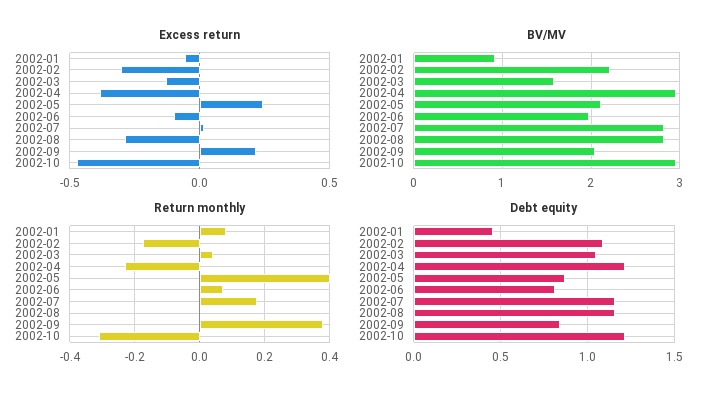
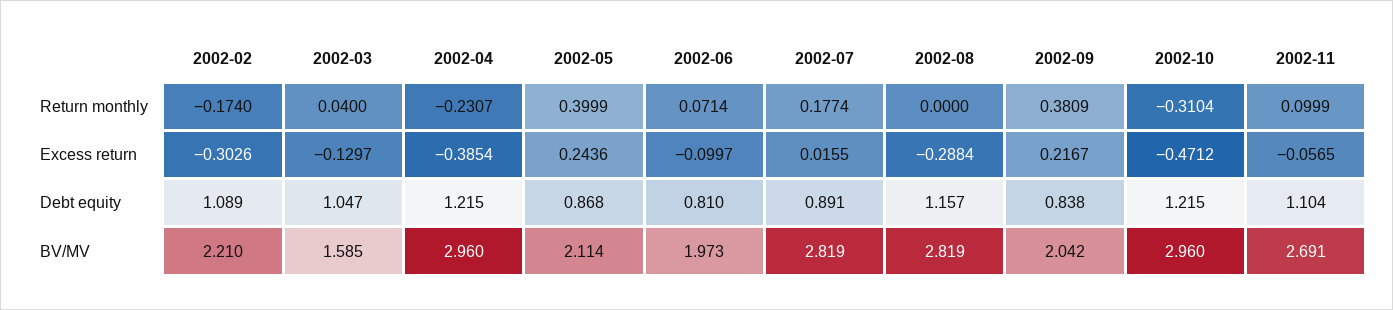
Excess return, 2002-01: -0.05 -> none
BV/MV, 2002-01: 0.9 -> none
Return monthly, 2002-01: 0.08 -> none
Debt equity, 2002-01: 0.45 -> none
Debt equity, 2002-07: 1.15 -> 0.891
Return monthly, 2002-11: none -> 0.0999
Excess return, 2002-11: none -> -0.0565
Debt equity, 2002-11: none -> 1.104
BV/MV, 2002-11: none -> 2.691

